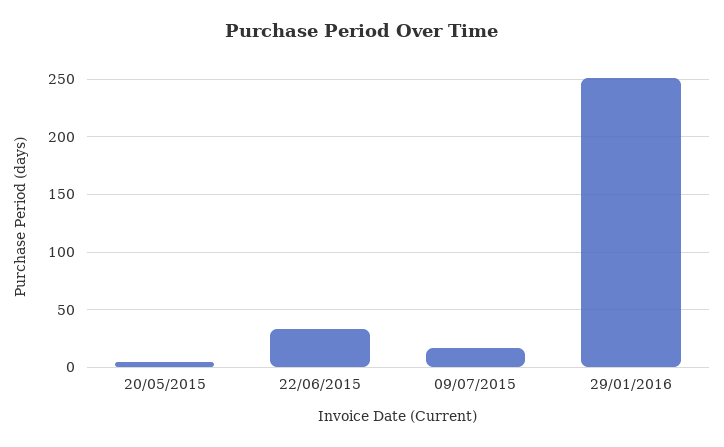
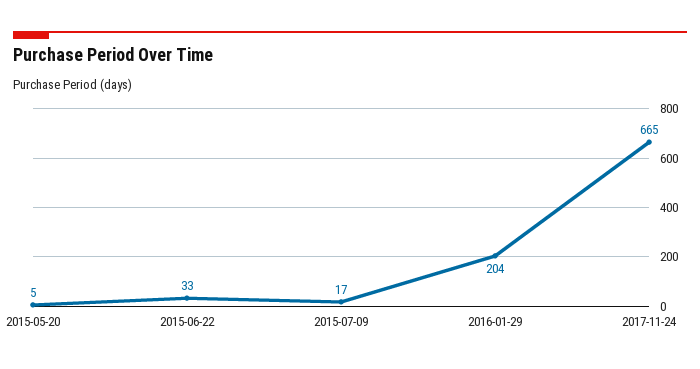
29/01/2016: 250 -> 204
2017-11-24: none -> 665

